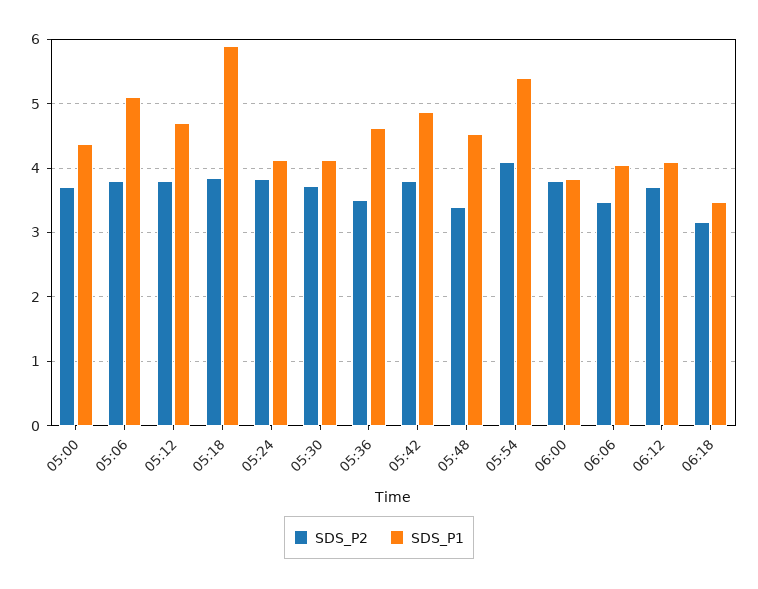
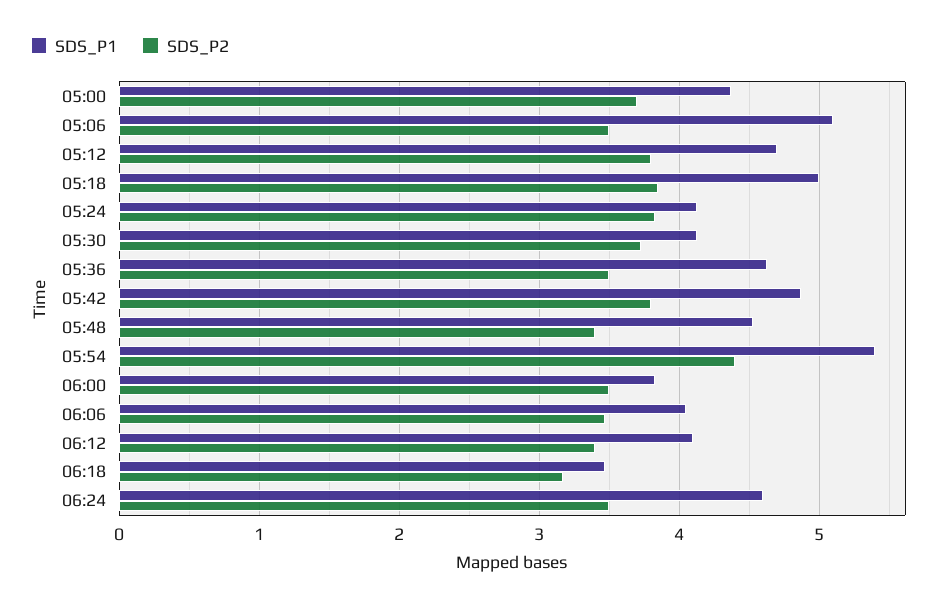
SDS_P2, 05:06: 3.8 -> 3.5
SDS_P1, 05:18: 5.9 -> 5
SDS_P2, 05:54: 4.1 -> 4.4
SDS_P2, 06:00: 3.8 -> 3.5
SDS_P2, 06:12: 3.7 -> 3.4
SDS_P1, 06:24: none -> 4.6
SDS_P2, 06:24: none -> 3.5

